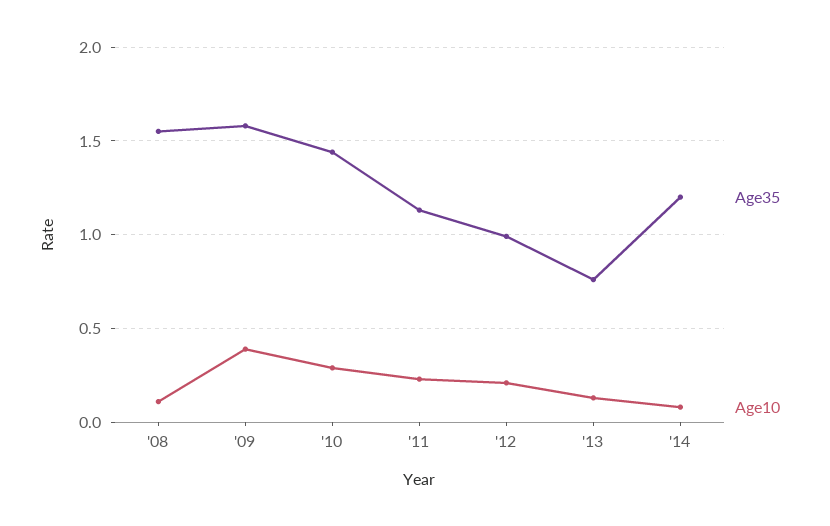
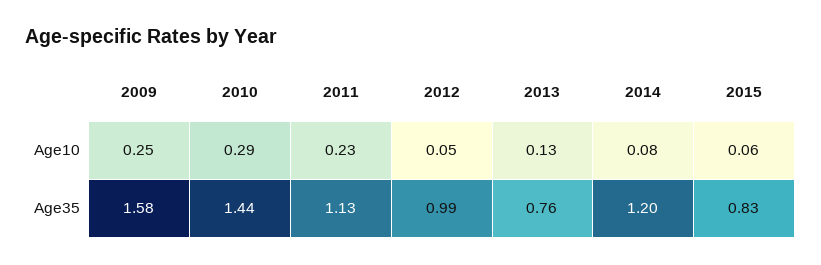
Age35, '08: 1.55 -> none
Age10, '08: 0.1 -> none
Age10, '09: 0.4 -> 0.25
Age10, '12: 0.2 -> 0.05
Age10, 2015: none -> 0.06
Age35, 2015: none -> 0.83

